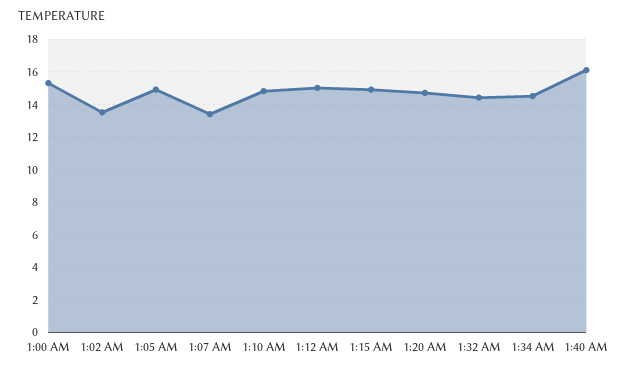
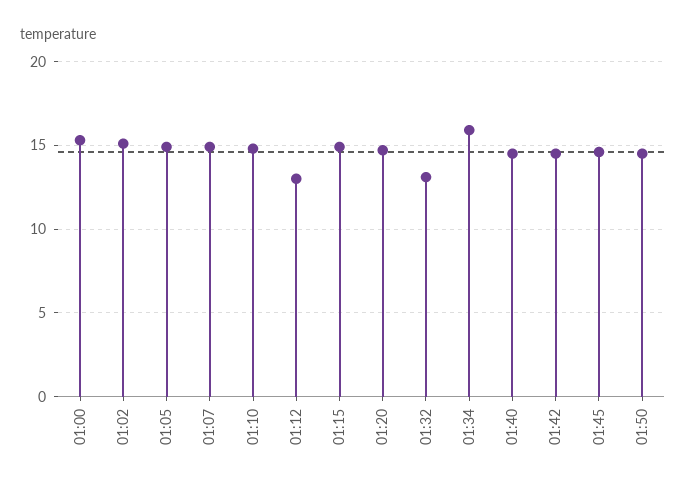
1:02 AM: 13.5 -> 15
1:07 AM: 13.5 -> 15
1:12 AM: 15 -> 13
1:32 AM: 14.5 -> 13
1:34 AM: 14.5 -> 16
1:40 AM: 16 -> 14.5
01:42: none -> 14.5
01:45: none -> 14.5
01:50: none -> 14.5

